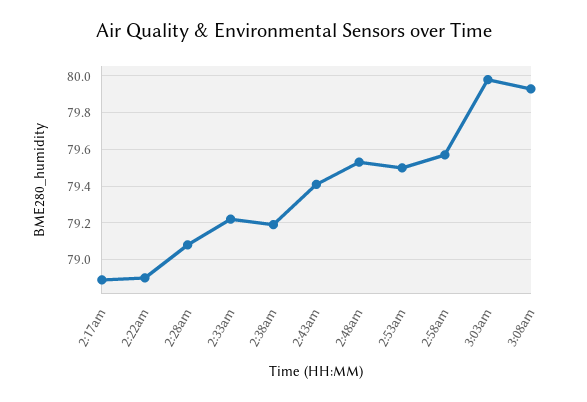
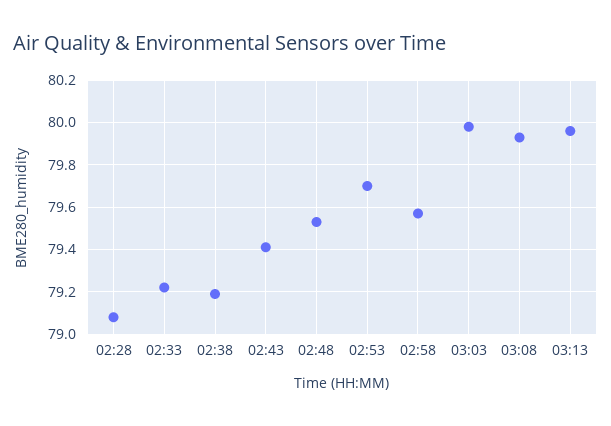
2:17am: 78.9 -> none
2:22am: 78.9 -> none
2:53am: 79.5 -> 79.7
03:13: none -> 79.95

